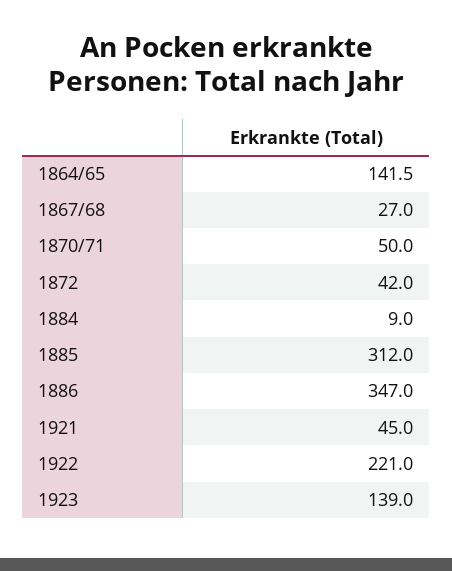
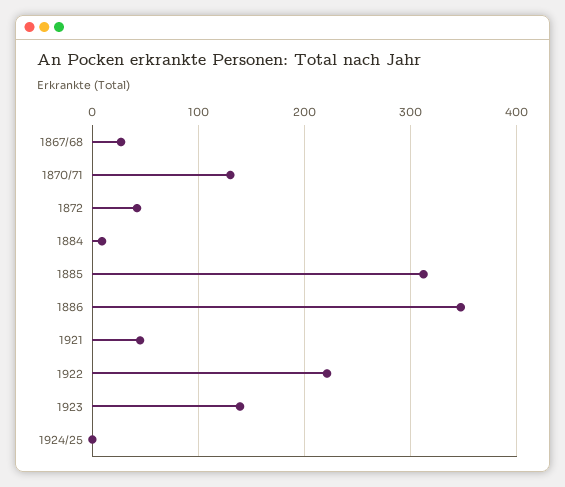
1864/65: 141.5 -> none
1870/71: 50 -> 130
1924/25: none -> 0

